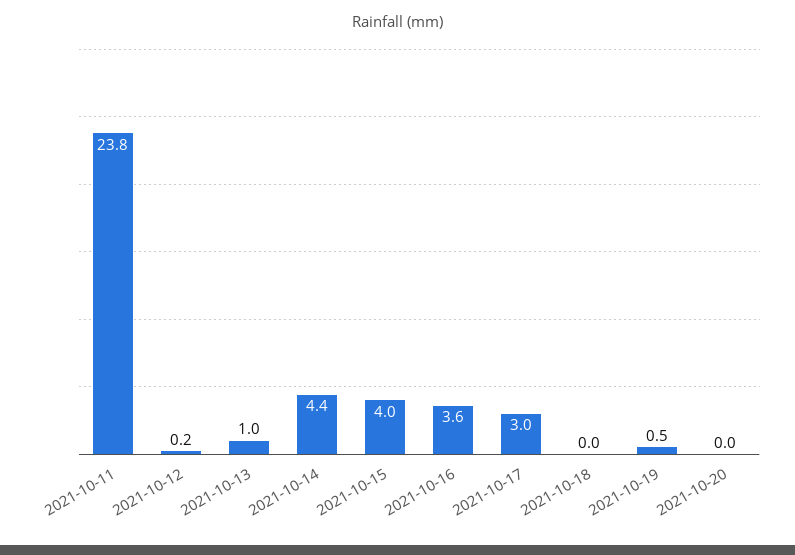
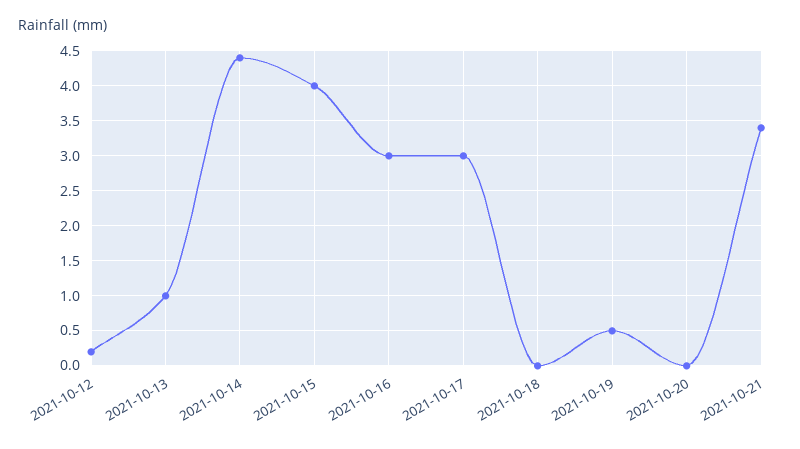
2021-10-11: 23.8 -> none
2021-10-16: 3.6 -> 3
2021-10-21: none -> 3.4

